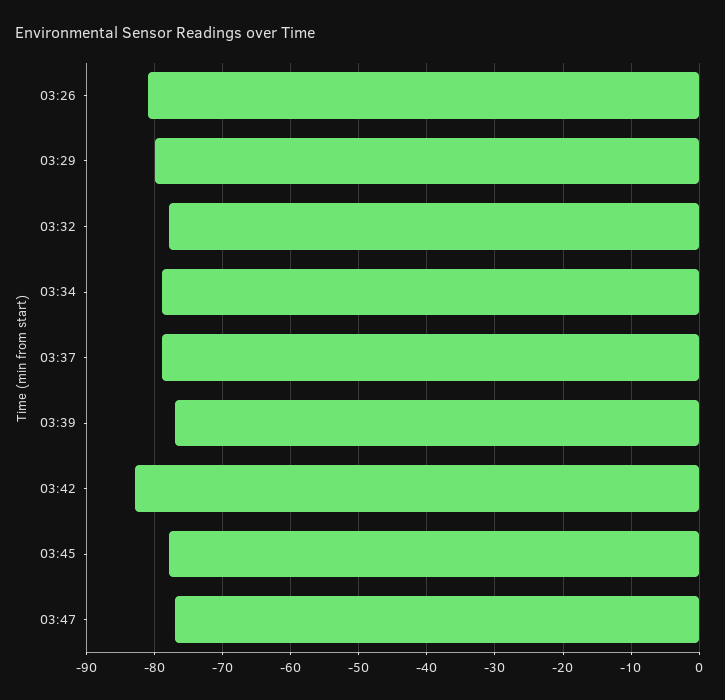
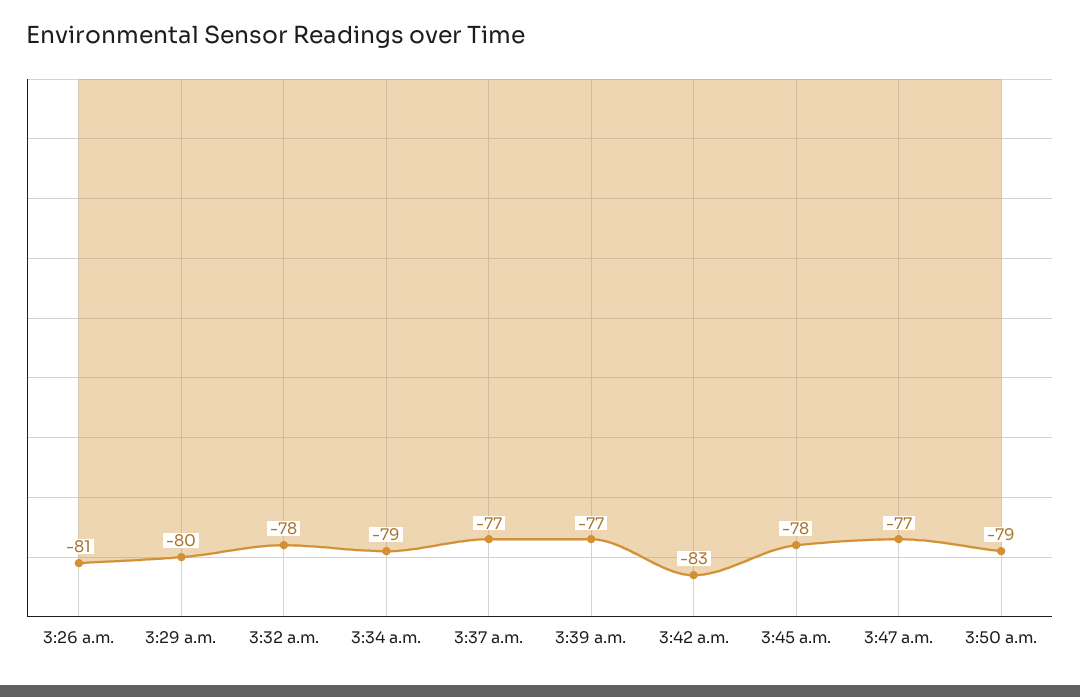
03:37: -79 -> -77
3:50 a.m.: none -> -79

